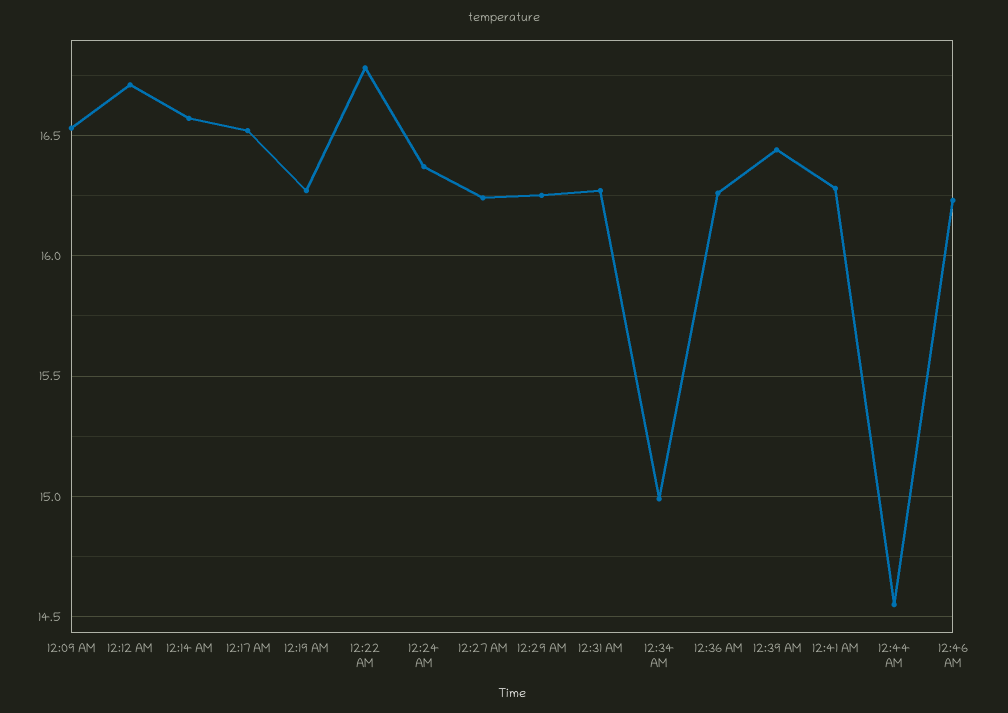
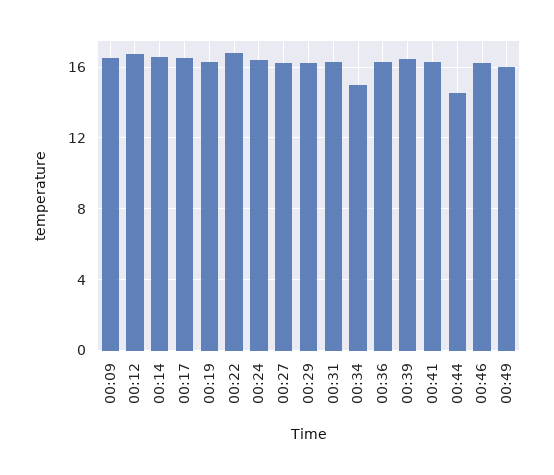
00:49: none -> 16

